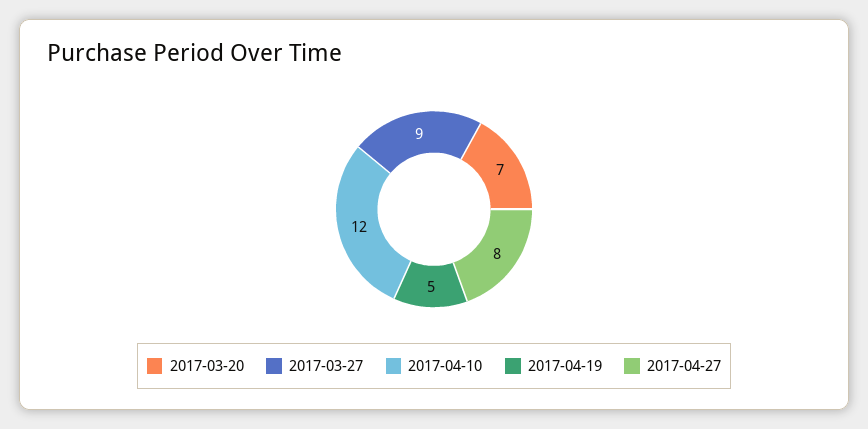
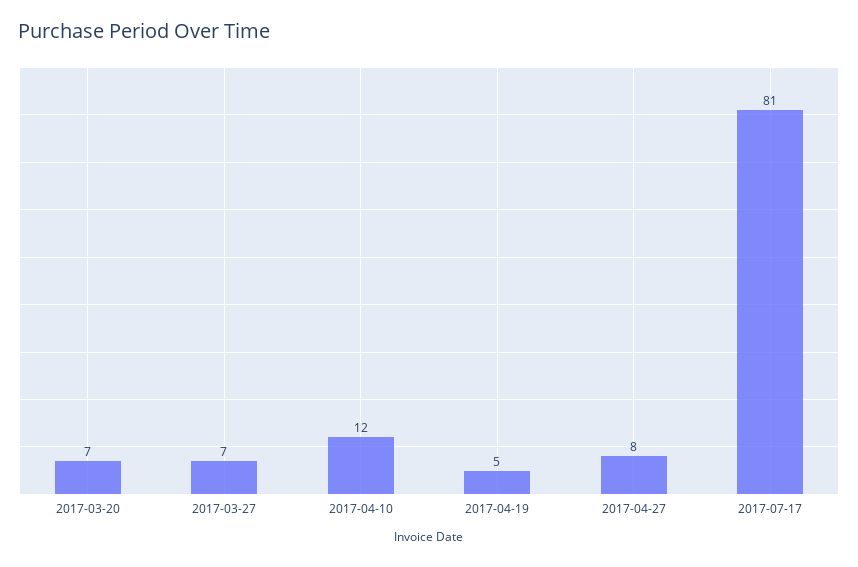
2017-03-27: 9 -> 7
2017-07-17: none -> 81

